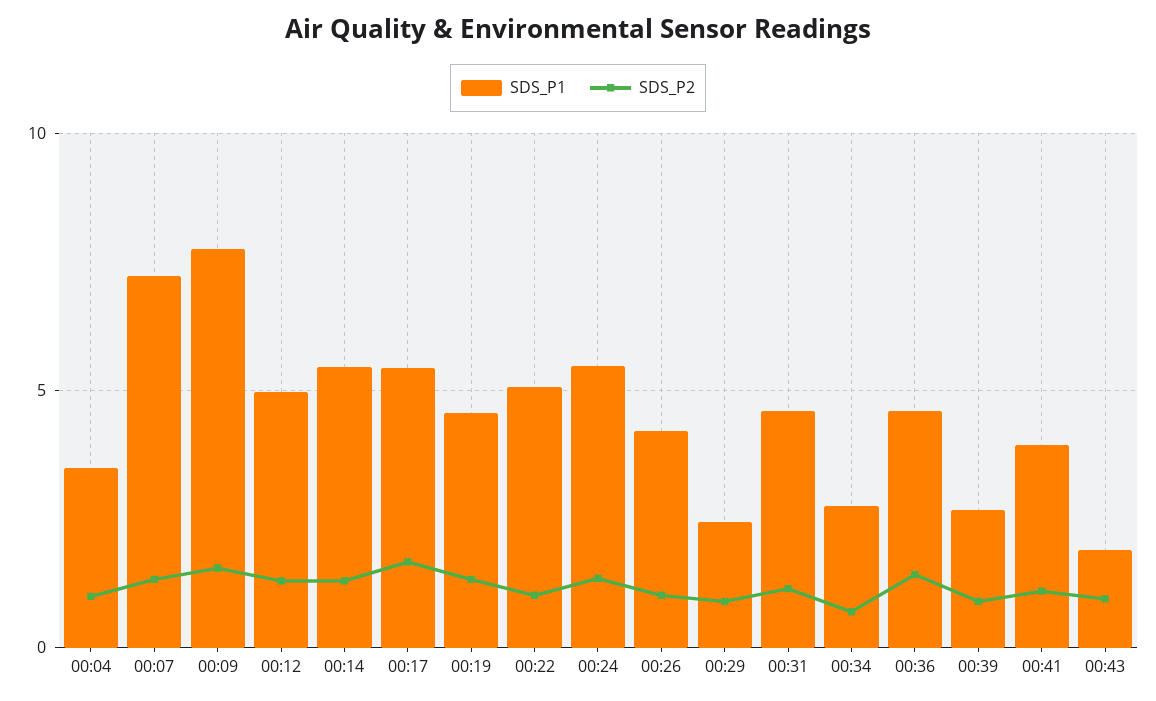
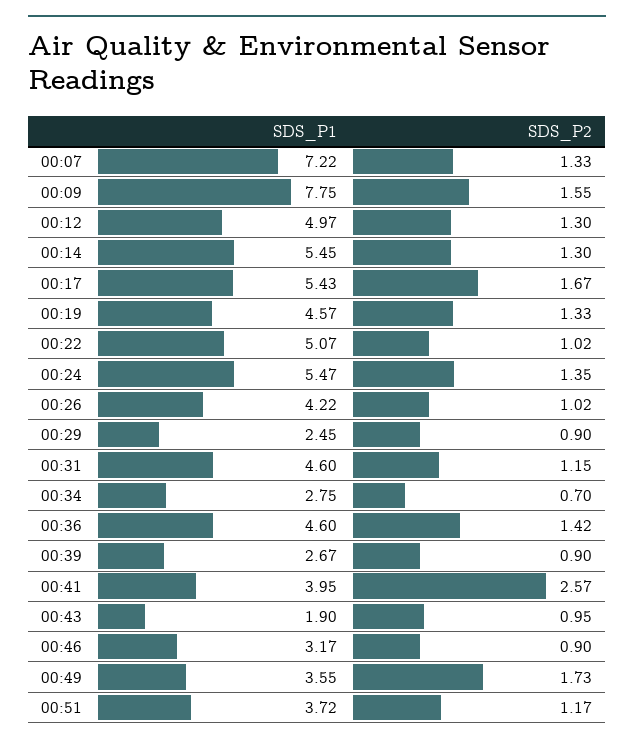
SDS_P1, 00:04: 3.5 -> none
SDS_P2, 00:04: 1 -> none
SDS_P2, 00:41: 1 -> 2.57
SDS_P1, 00:46: none -> 3.17
SDS_P2, 00:46: none -> 0.9
SDS_P1, 00:49: none -> 3.55
SDS_P2, 00:49: none -> 1.73
SDS_P1, 00:51: none -> 3.72
SDS_P2, 00:51: none -> 1.17

